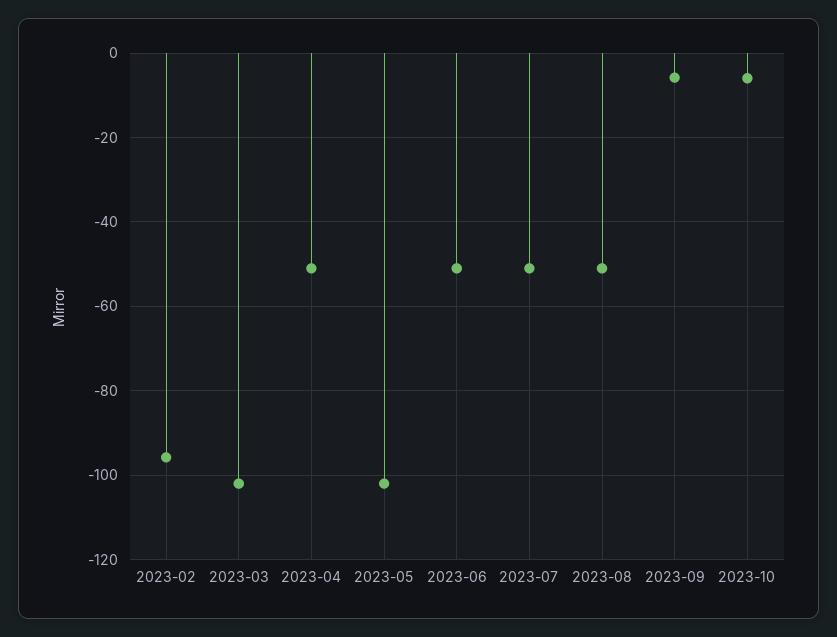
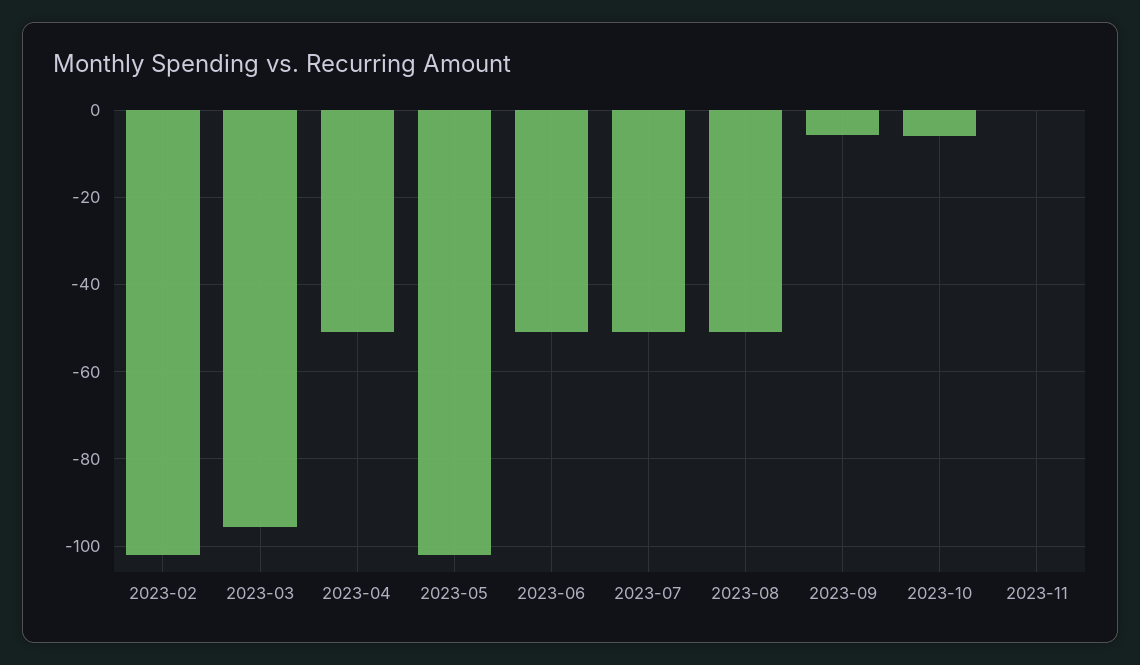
2023-02: -96 -> -102
2023-03: -102 -> -96
2023-11: none -> 0

